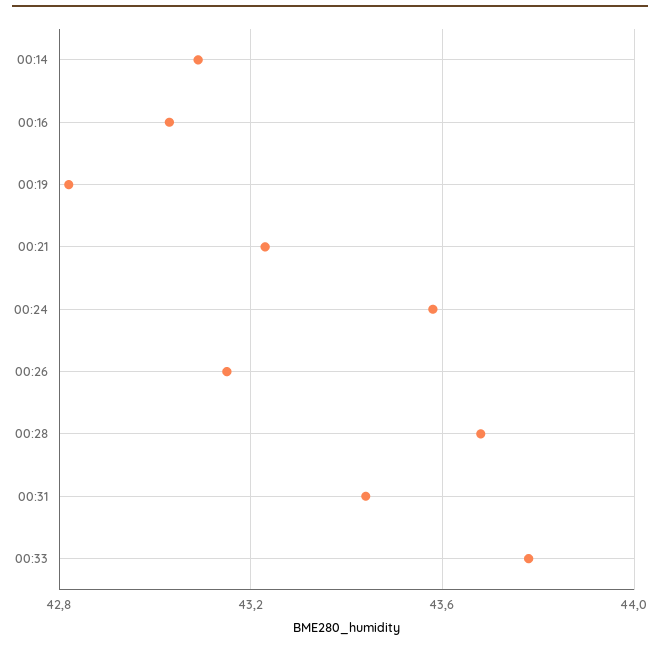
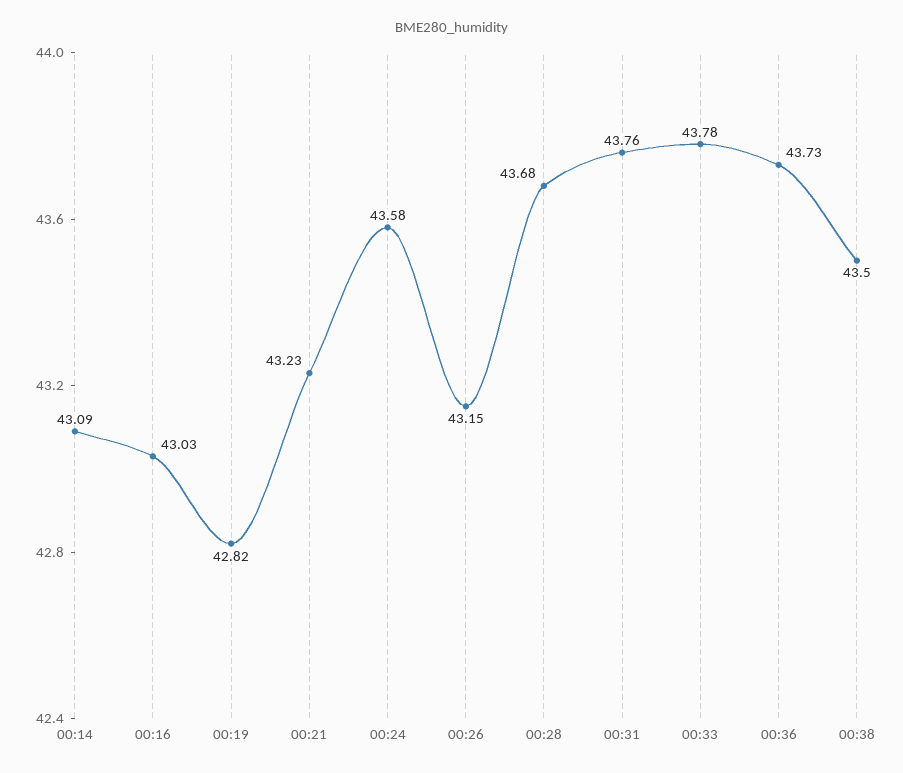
00:31: 43.45 -> 43.76
00:36: none -> 43.73
00:38: none -> 43.5

